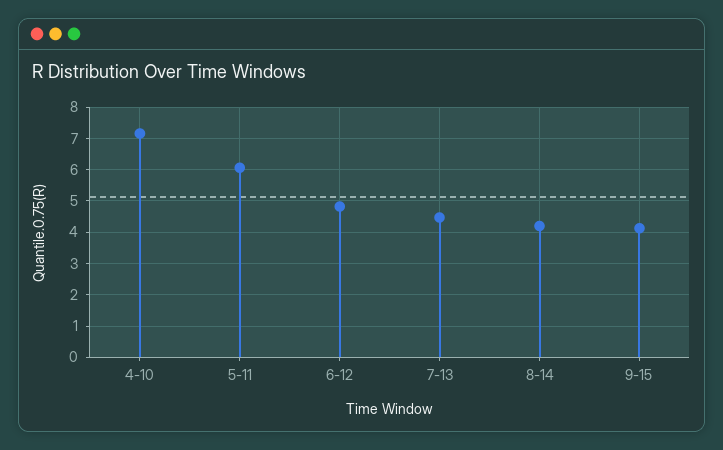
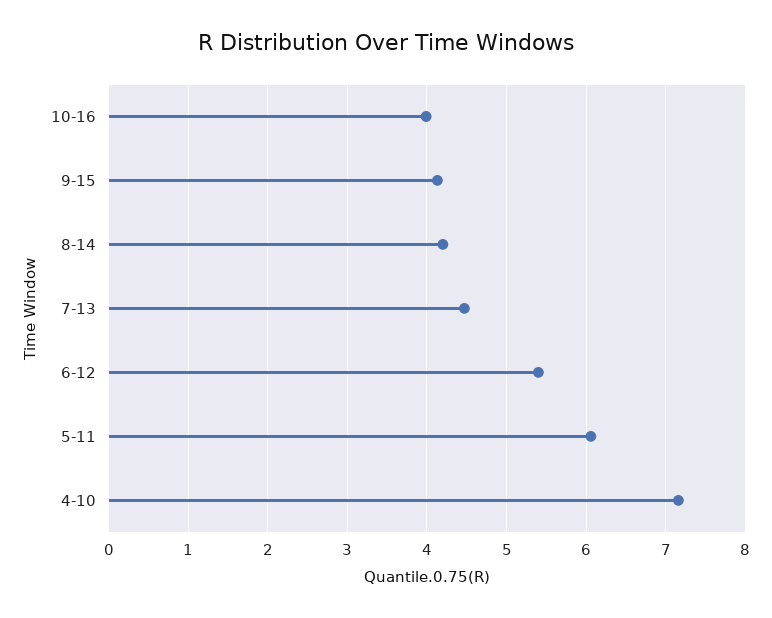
6-12: 4.8 -> 5.4
10-16: none -> 4

